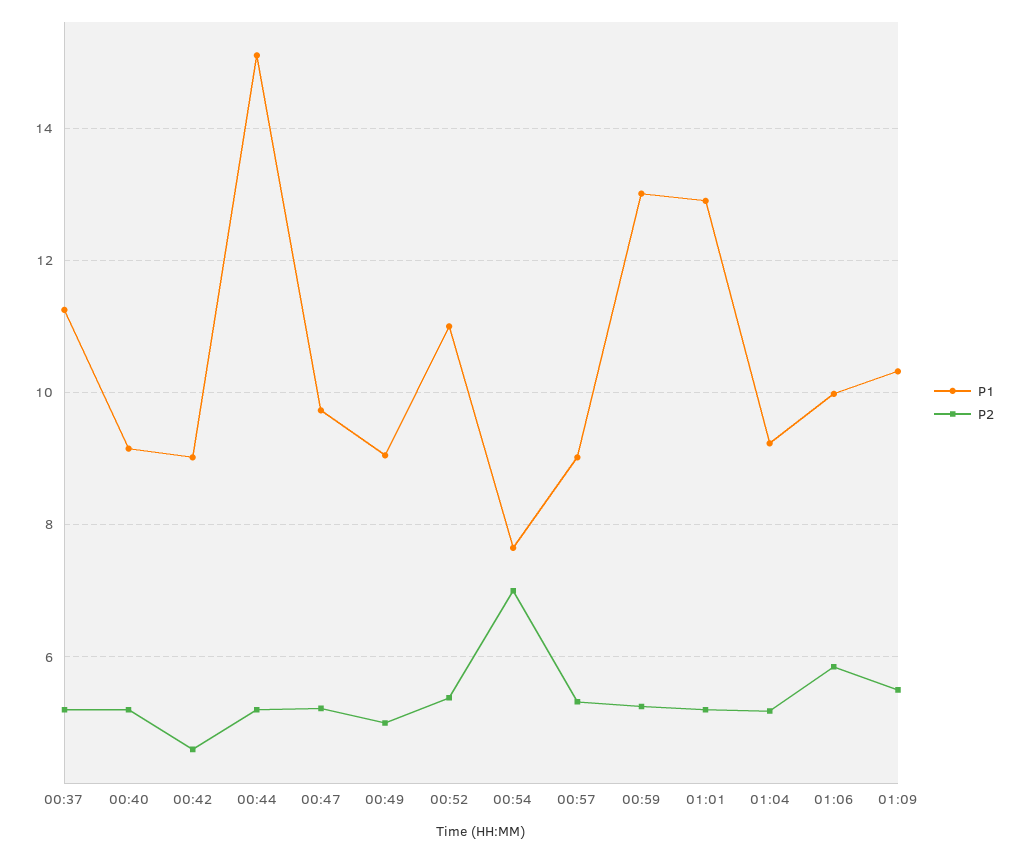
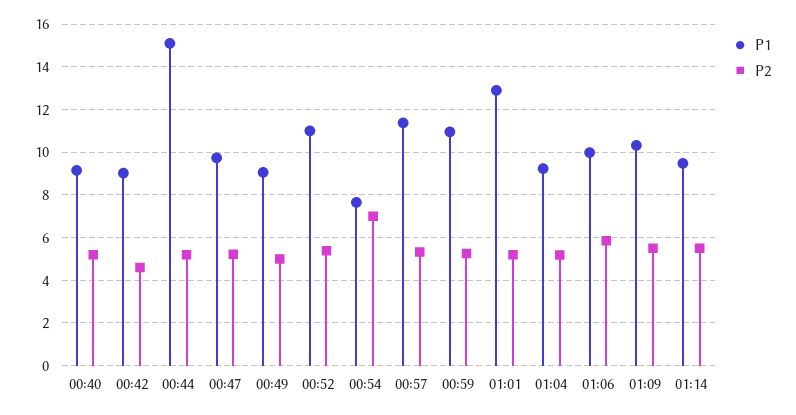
P1, 00:37: 11.2 -> none
P2, 00:37: 5.2 -> none
P1, 00:57: 9 -> 11.5
P1, 00:59: 13 -> 11
P1, 01:14: none -> 9.5
P2, 01:14: none -> 5.5

